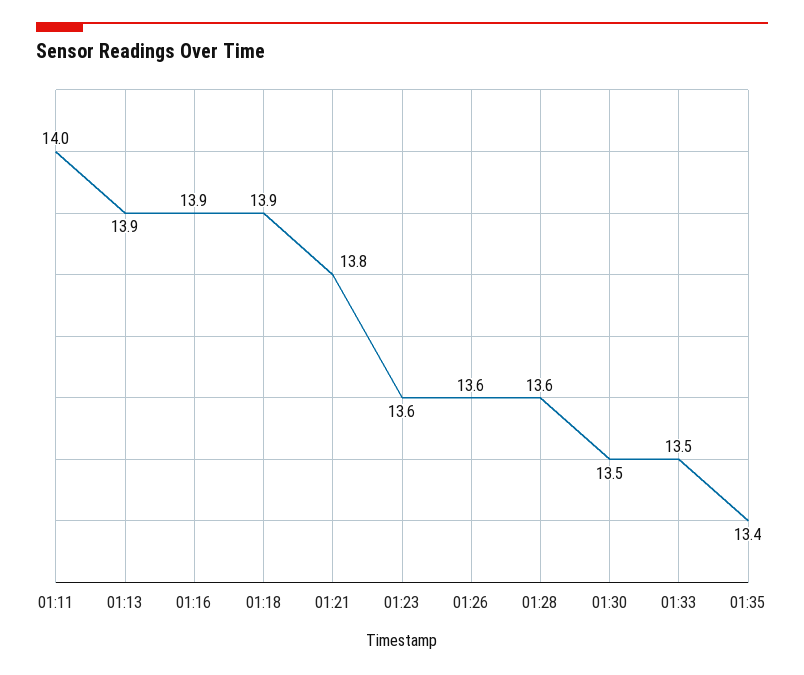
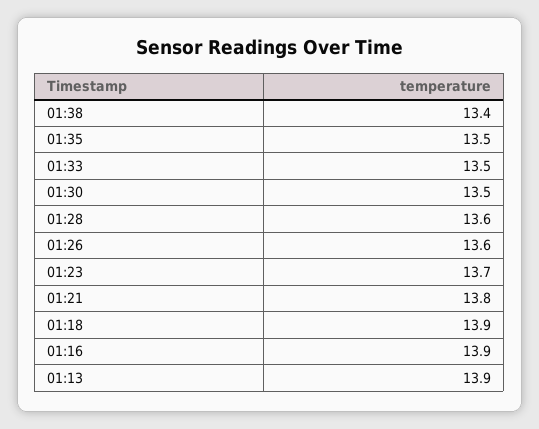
01:11: 14 -> none
01:23: 13.6 -> 13.7
01:35: 13.4 -> 13.5
01:38: none -> 13.4

